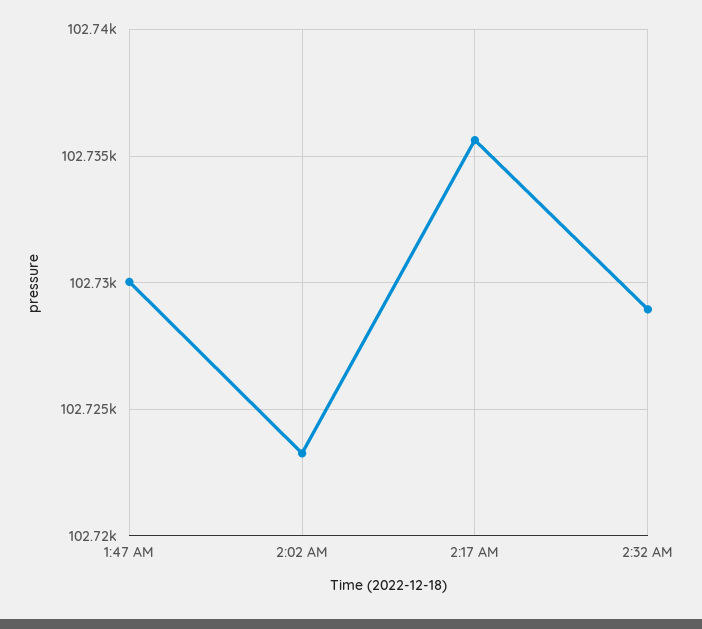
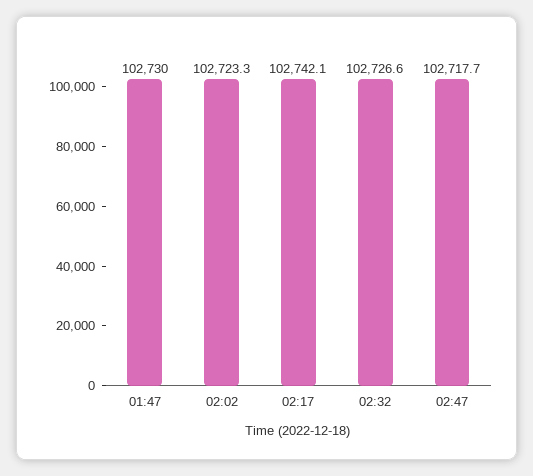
2:17 AM: 102735.5 -> 102742.1
2:32 AM: 102729 -> 102726.6
02:47: none -> 102717.7

